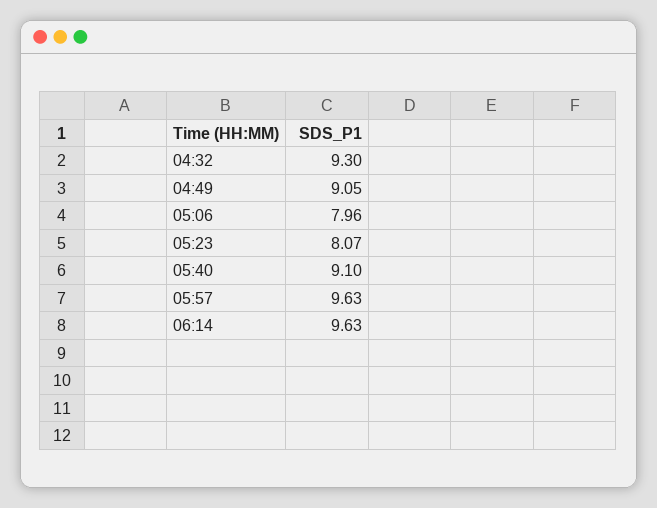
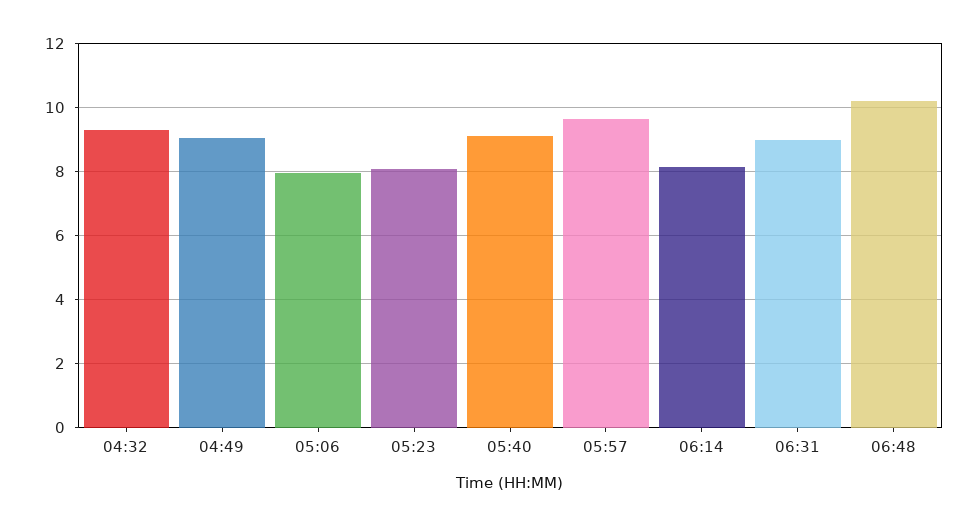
06:14: 9.63 -> 8.2
06:31: none -> 9
06:48: none -> 10.2

